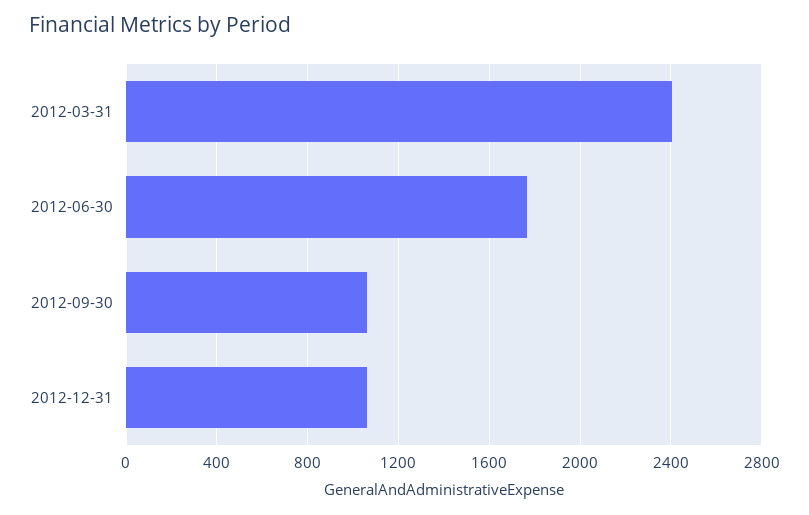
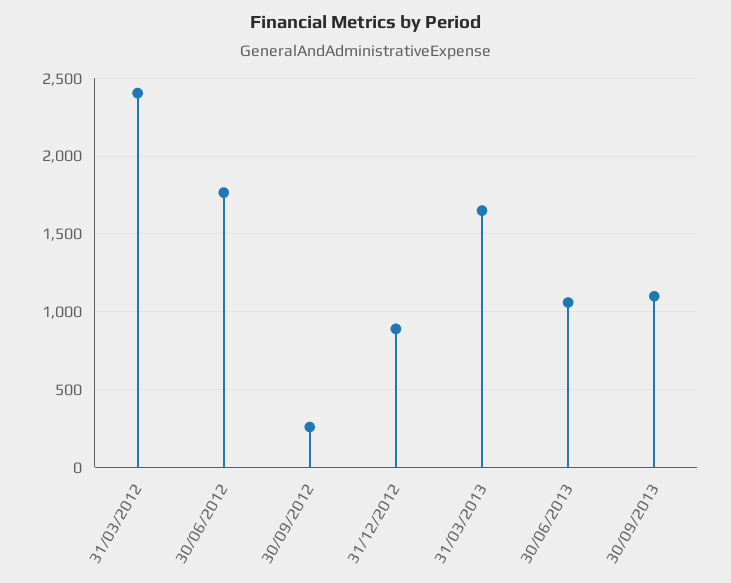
2012-09-30: 1050 -> 250
2012-12-31: 1050 -> 900
31/03/2013: none -> 1650
30/06/2013: none -> 1050
30/09/2013: none -> 1100

